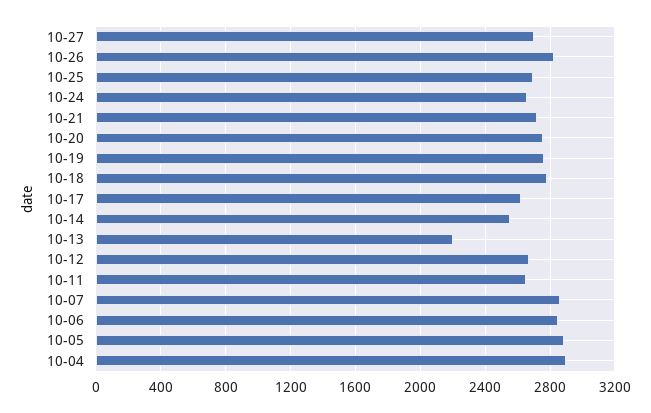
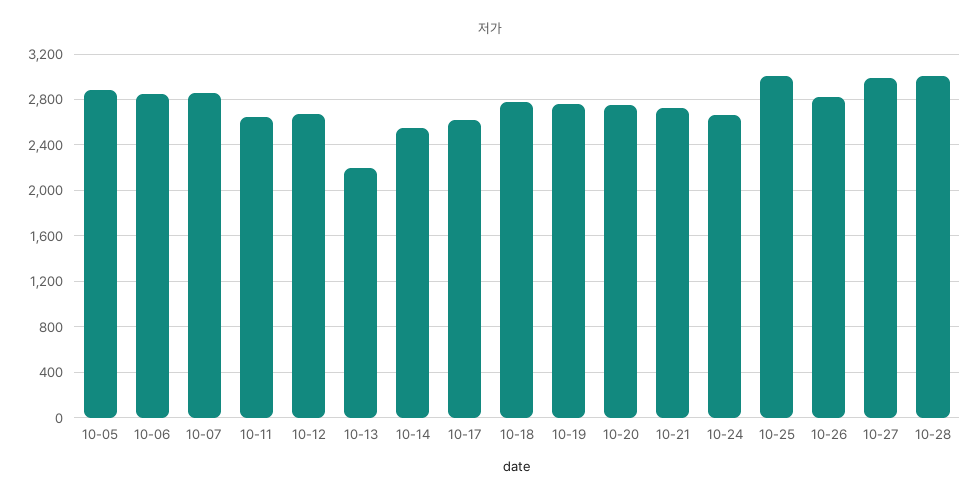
10-27: 2700 -> 3000
10-25: 2700 -> 3000
10-04: 2900 -> none
10-28: none -> 3000

